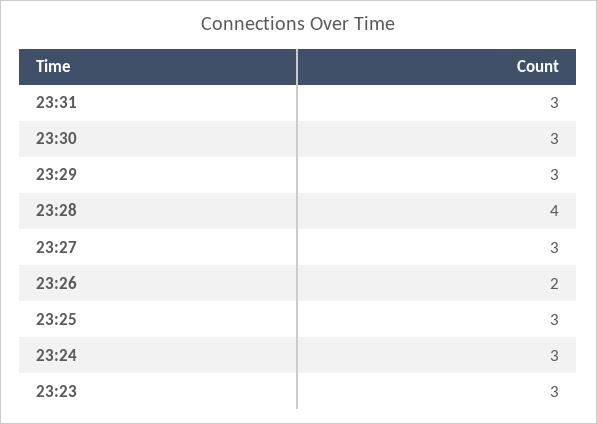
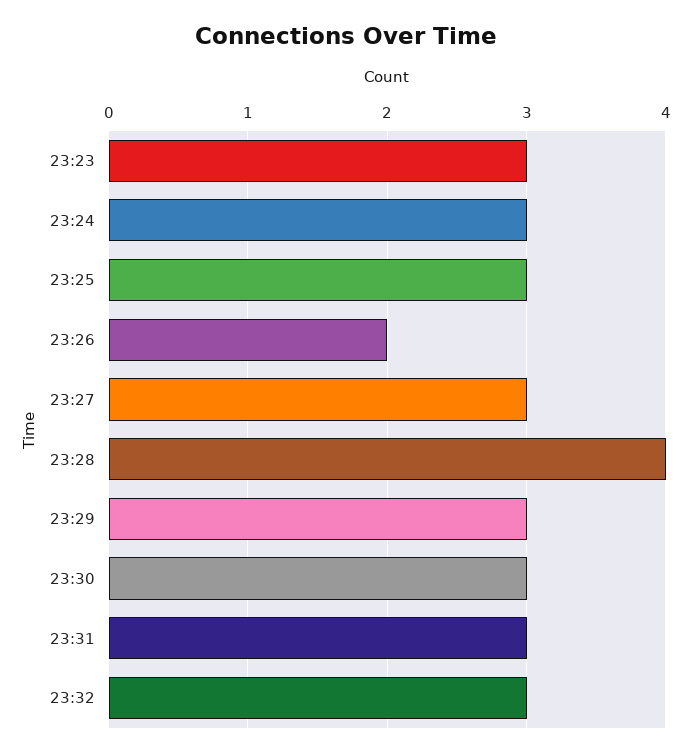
23:32: none -> 3

